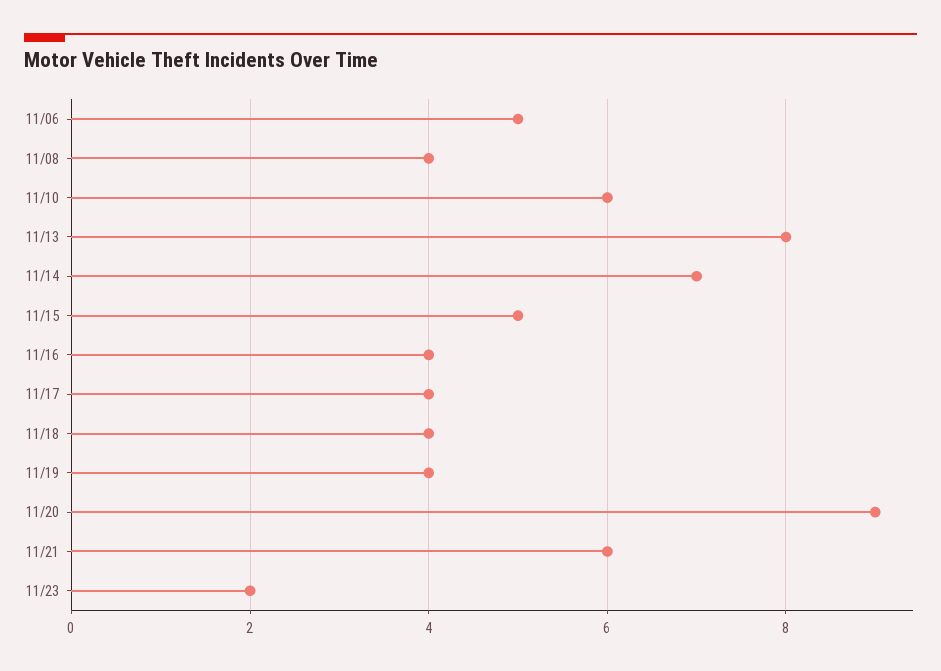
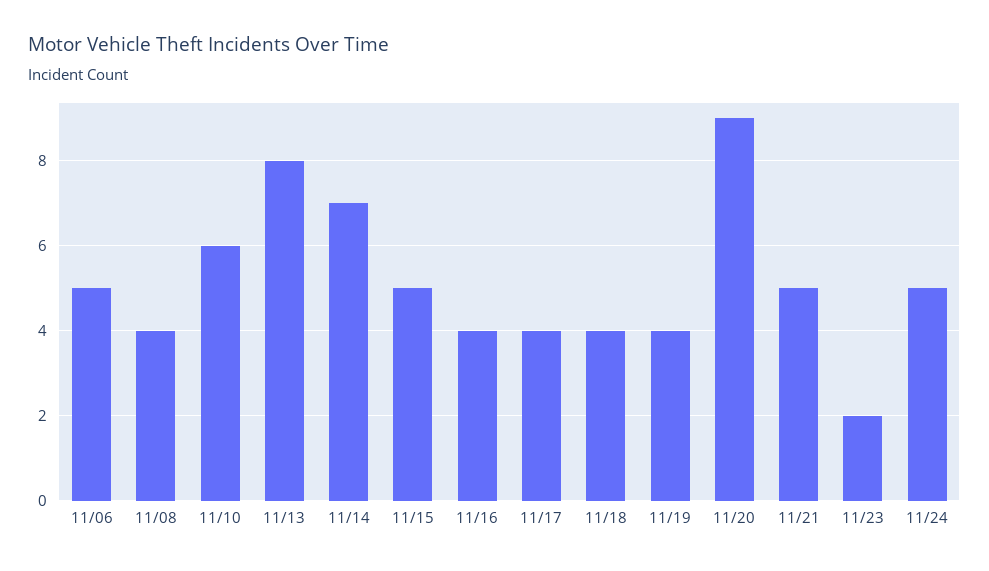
11/21: 6 -> 5
11/24: none -> 5

